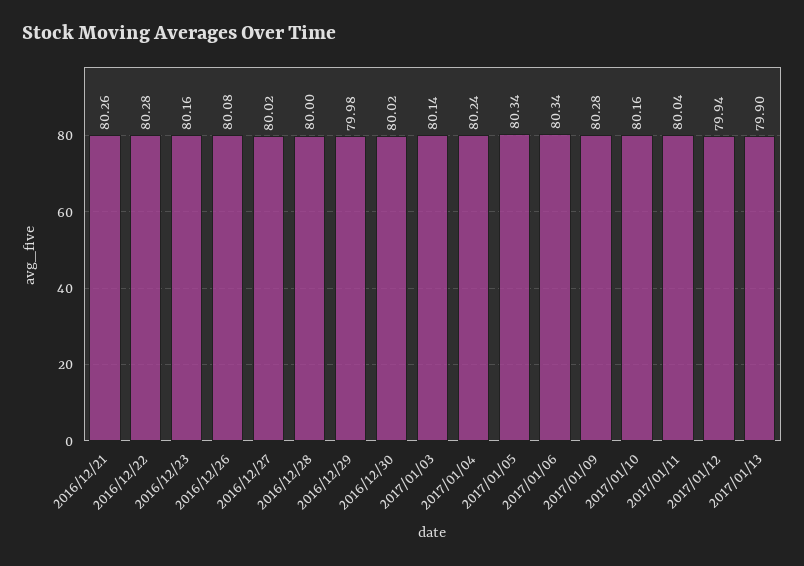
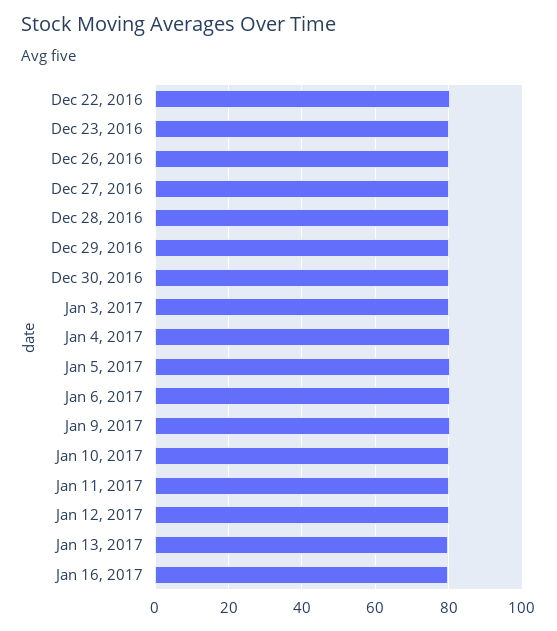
2016/12/21: 80.26 -> none
Jan 16, 2017: none -> 80

